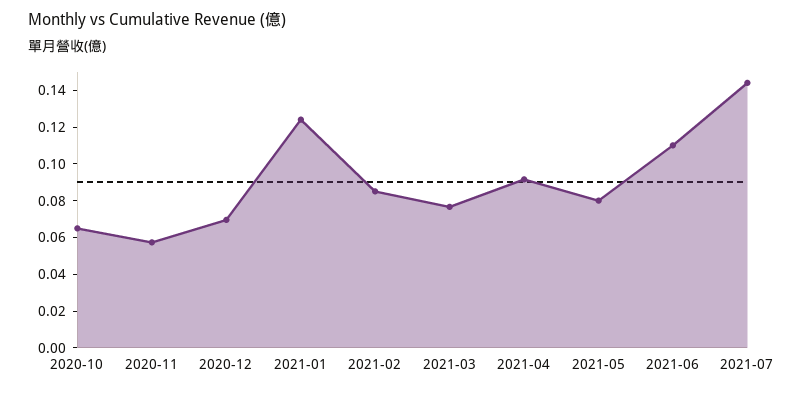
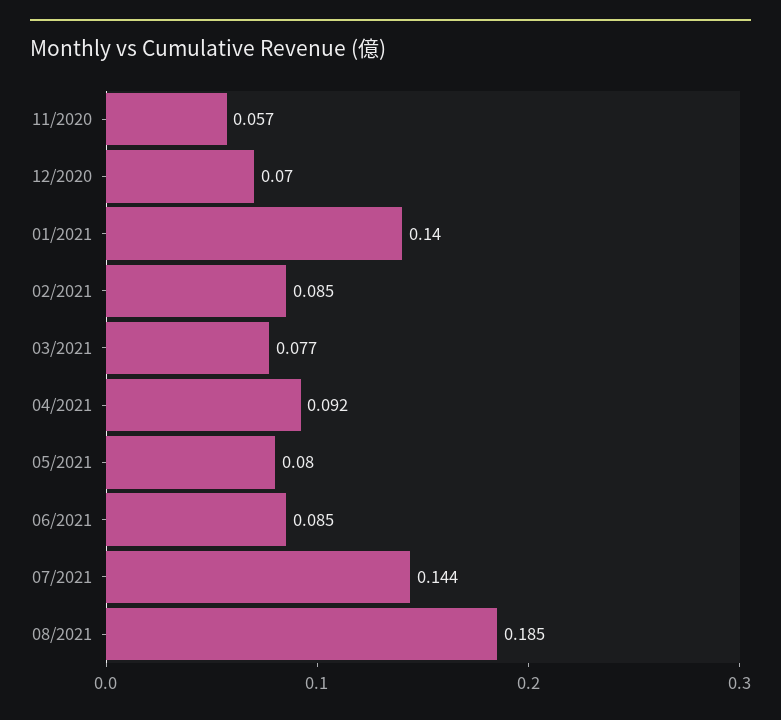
2020-10: 0.065 -> none
2021-01: 0.125 -> 0.14
2021-06: 0.11 -> 0.085
08/2021: none -> 0.185

